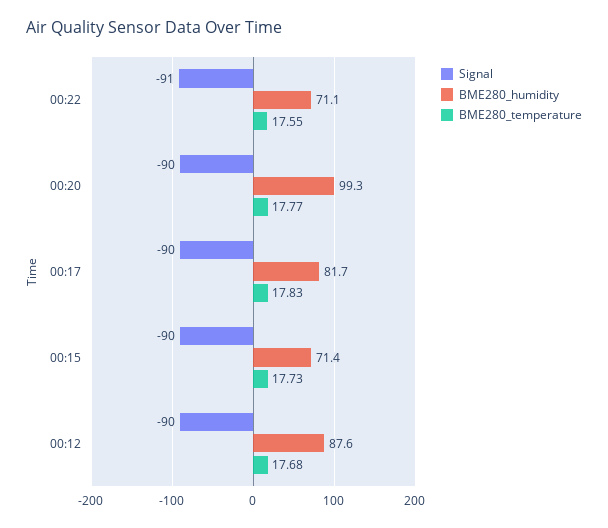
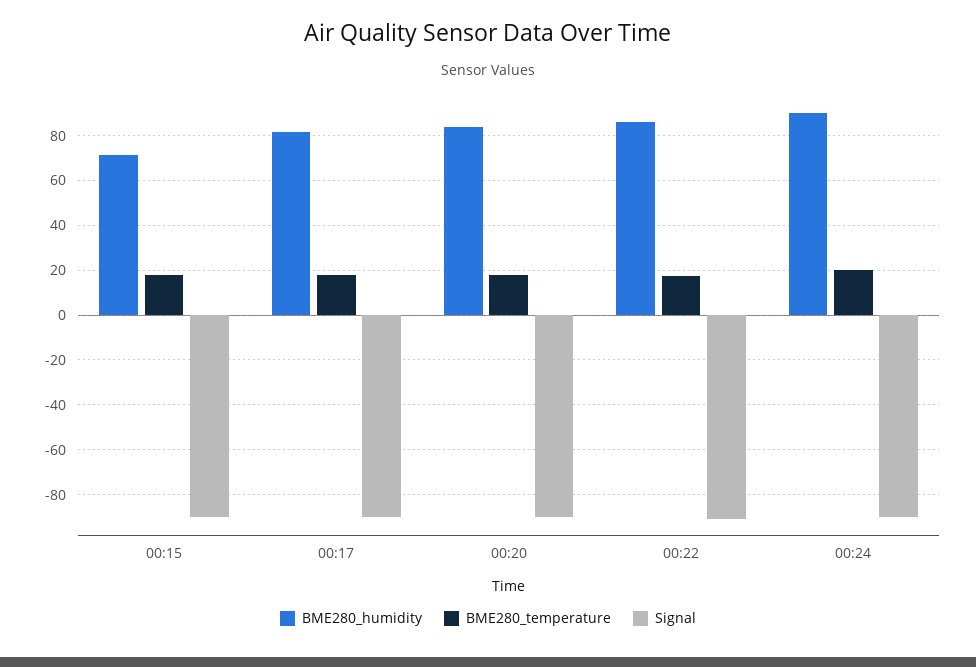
BME280_humidity, 00:22: 71.1 -> 85
BME280_humidity, 00:20: 99.3 -> 85
Signal, 00:12: -90 -> none
BME280_humidity, 00:12: 87.6 -> none
BME280_temperature, 00:12: 17.68 -> none
BME280_humidity, 00:24: none -> 90
BME280_temperature, 00:24: none -> 20
Signal, 00:24: none -> -90

